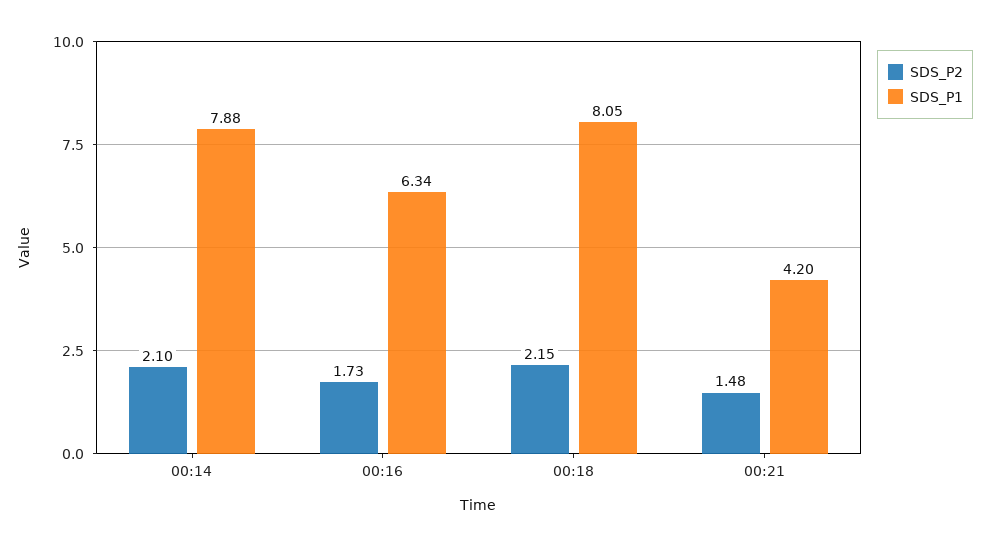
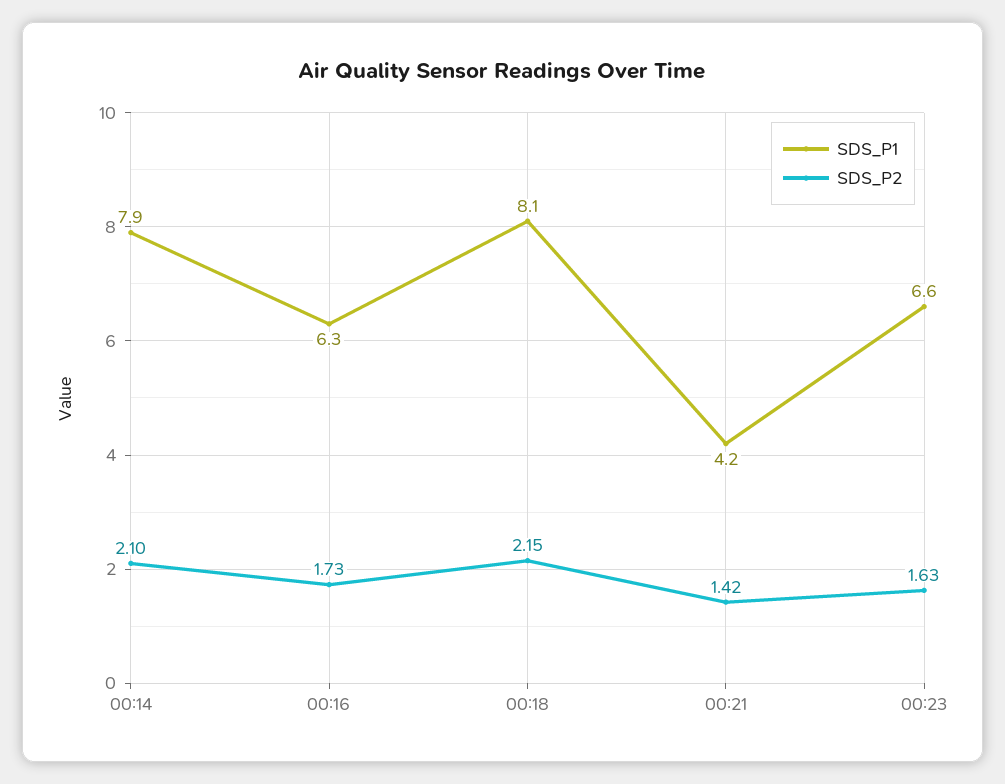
SDS_P2, 00:21: 1.48 -> 1.42
SDS_P1, 00:23: none -> 6.6
SDS_P2, 00:23: none -> 1.63

